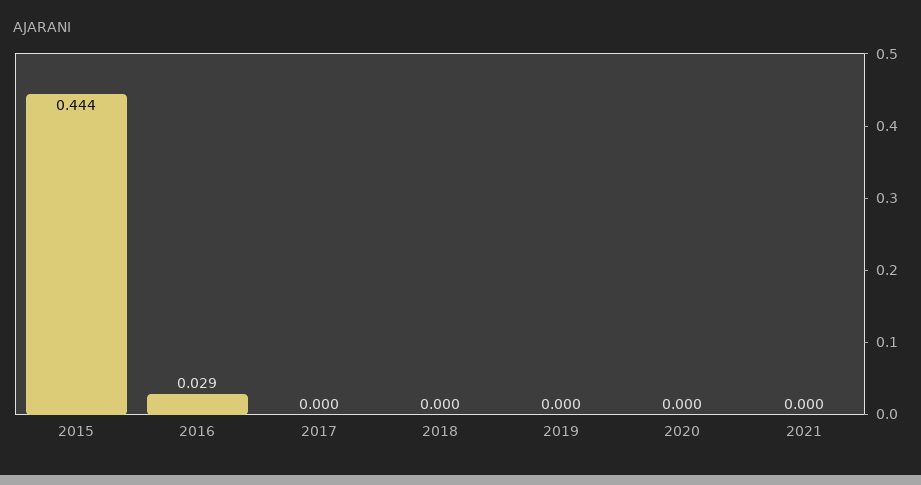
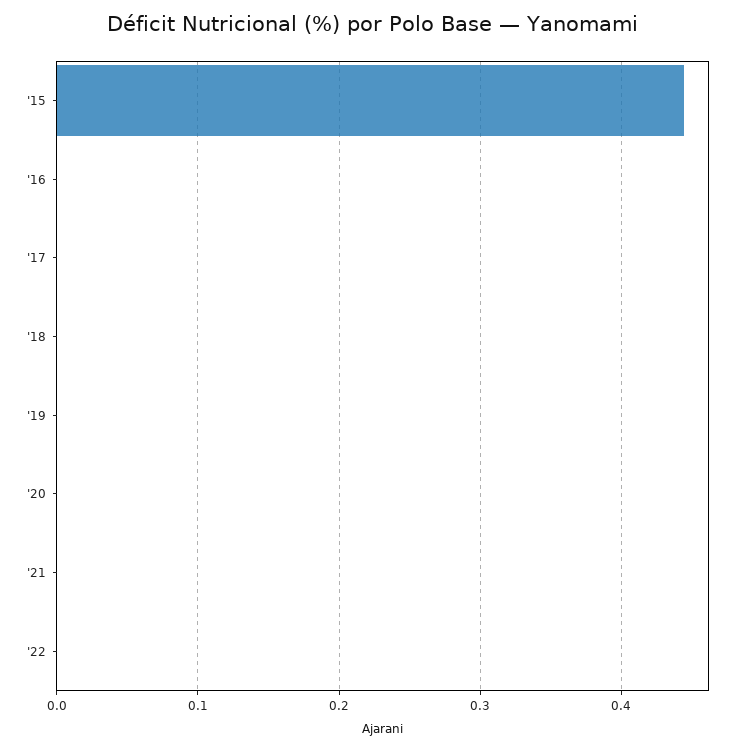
2016: 0.029 -> 0
'22: none -> 0

